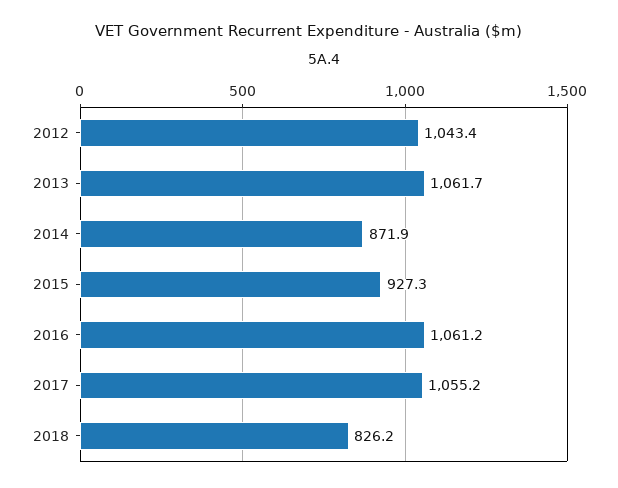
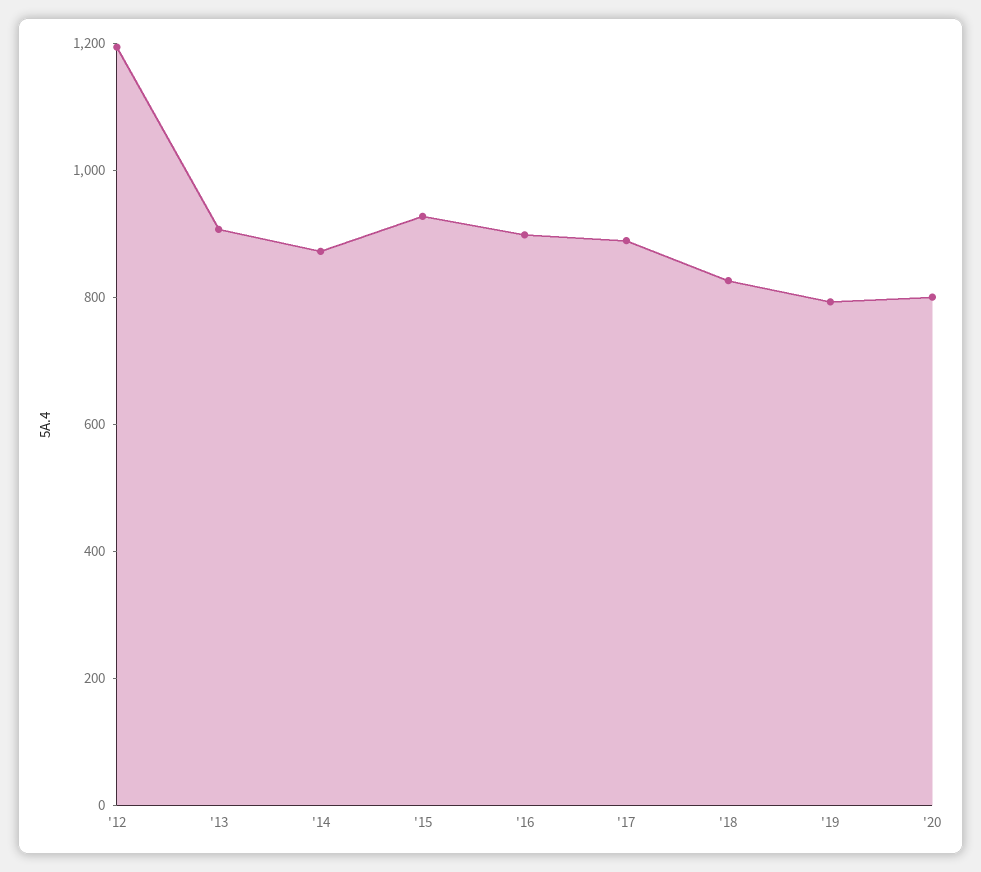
2012: 1043.4 -> 1200
2013: 1061.7 -> 900
2016: 1061.2 -> 900
2017: 1055.2 -> 900
'19: none -> 800
'20: none -> 800

